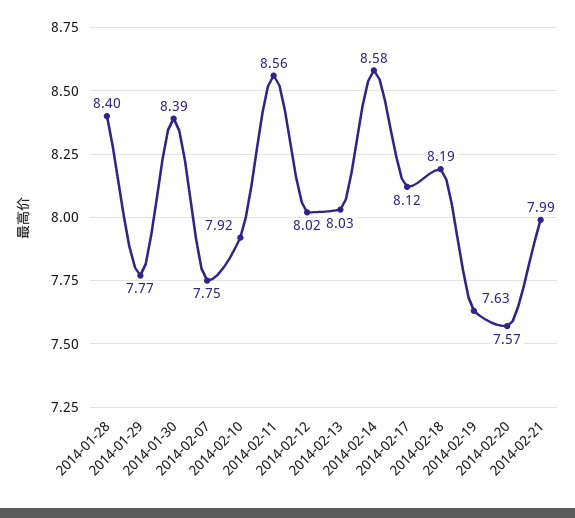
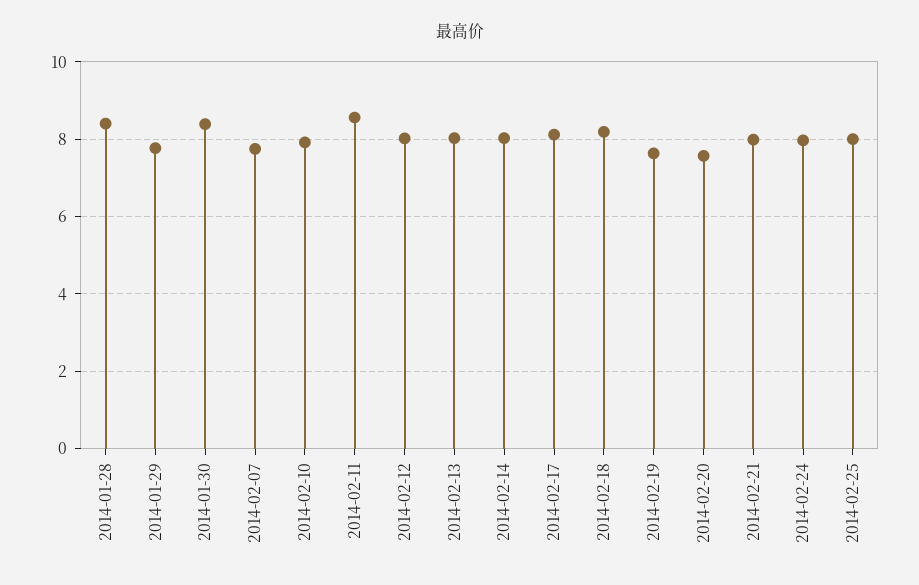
2014-02-14: 8.58 -> 8
2014-02-24: none -> 8
2014-02-25: none -> 8

